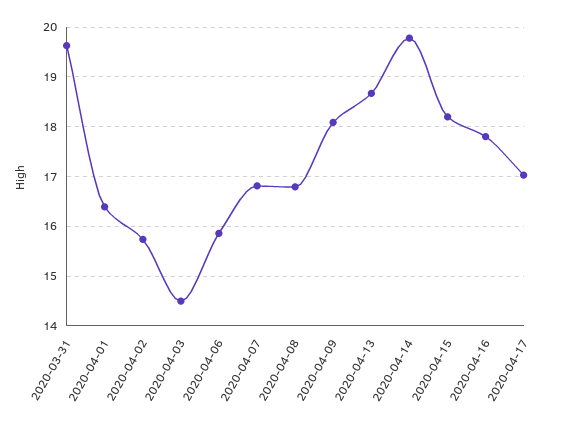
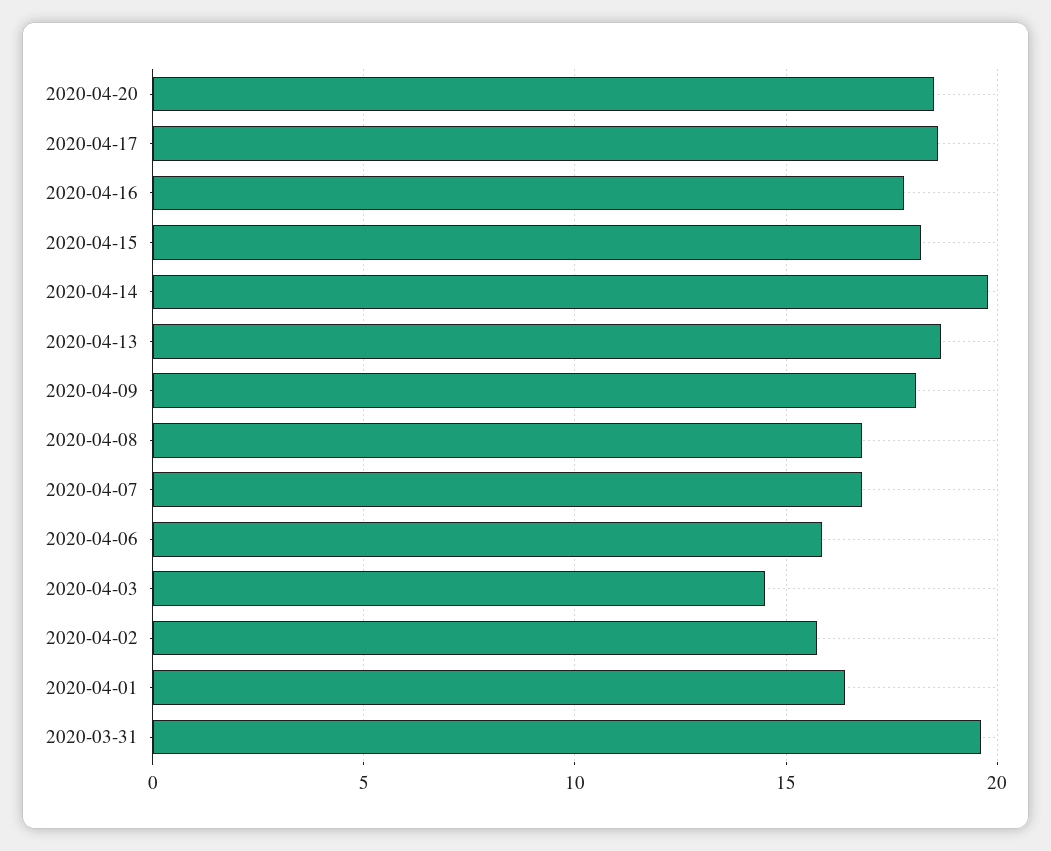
2020-04-17: 17 -> 18.5
2020-04-20: none -> 18.5

